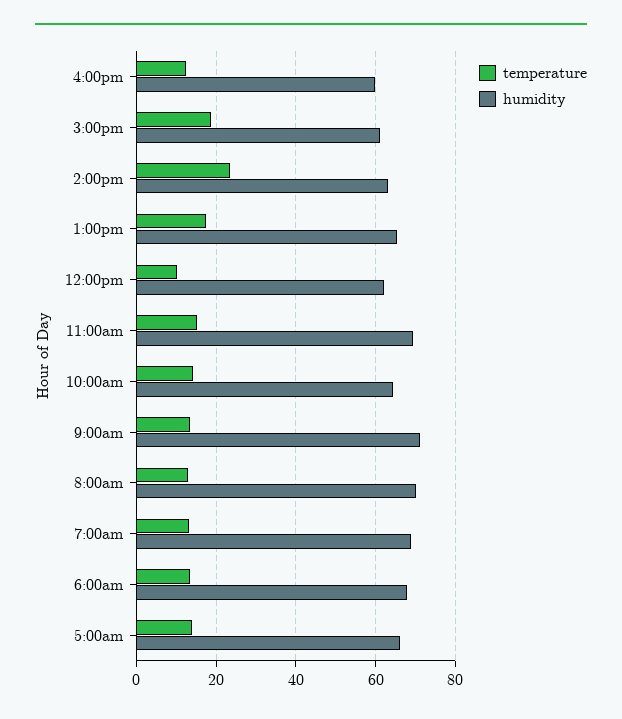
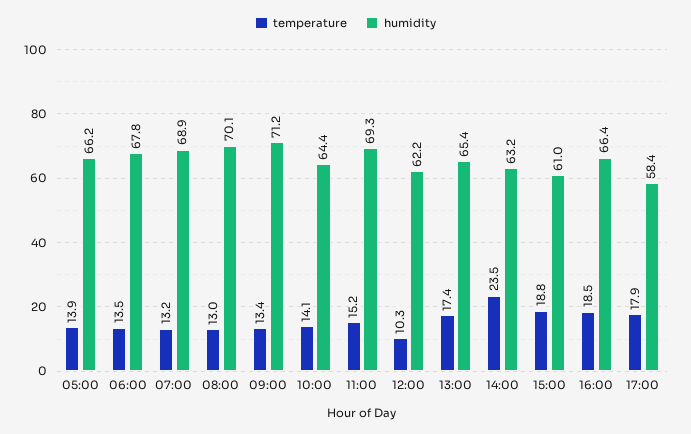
temperature, 4:00pm: 12 -> 18.5
humidity, 4:00pm: 60 -> 66.4
temperature, 17:00: none -> 17.9
humidity, 17:00: none -> 58.4

